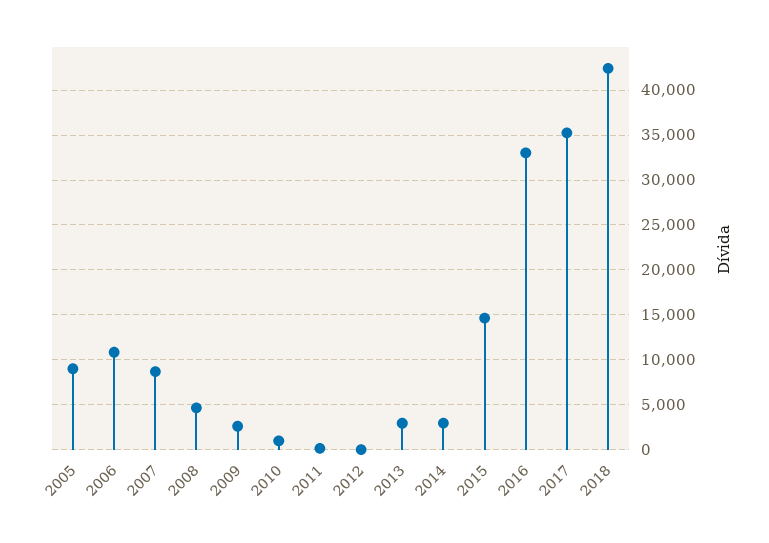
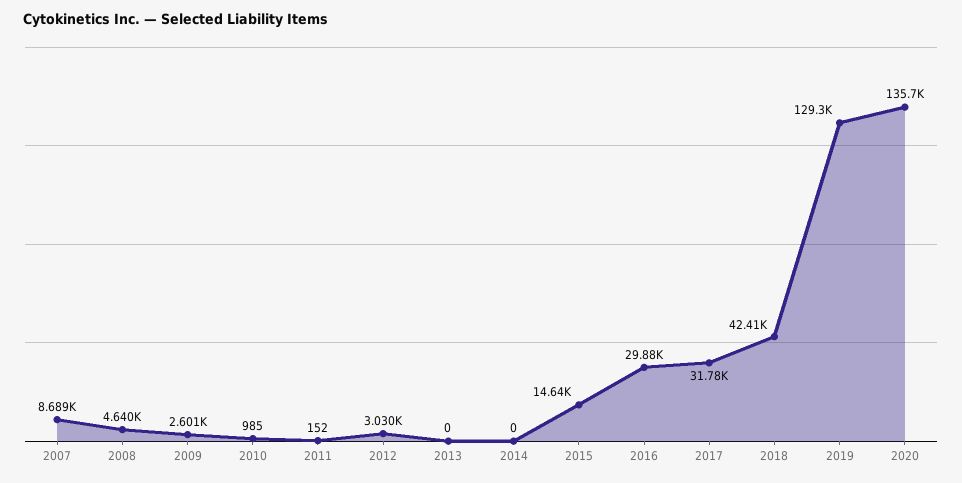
2005: 9000 -> none
2006: 11000 -> none
2012: 0 -> 3030
2013: 3000 -> 0
2014: 3000 -> 0
2016: 33000 -> 29880
2017: 35000 -> 31780
2019: none -> 129300
2020: none -> 135700

